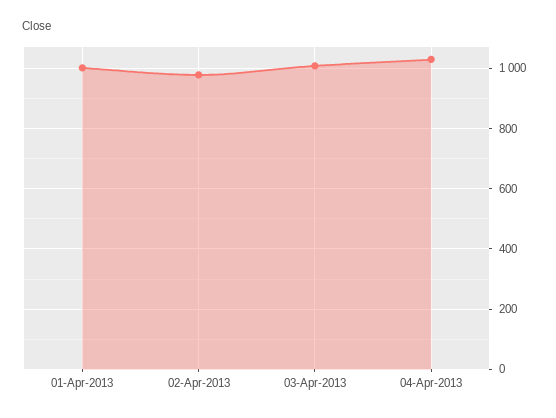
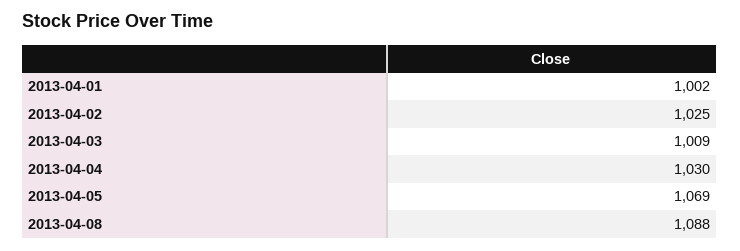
02-Apr-2013: 980 -> 1025
2013-04-05: none -> 1069
2013-04-08: none -> 1088

